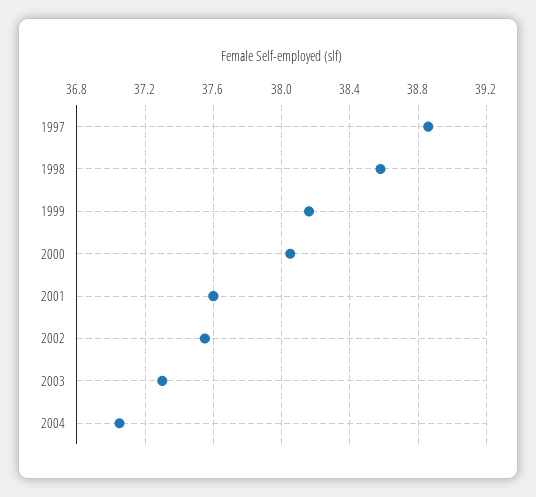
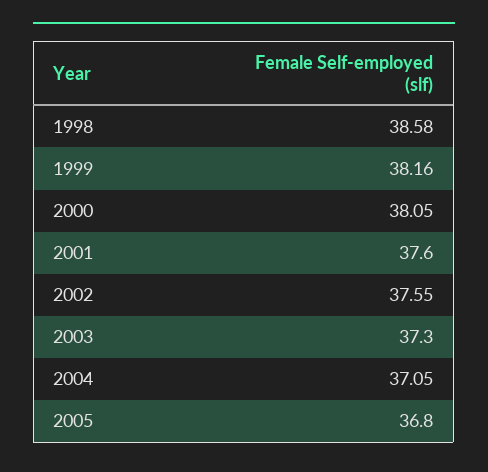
1997: 38.85 -> none
2005: none -> 36.8

